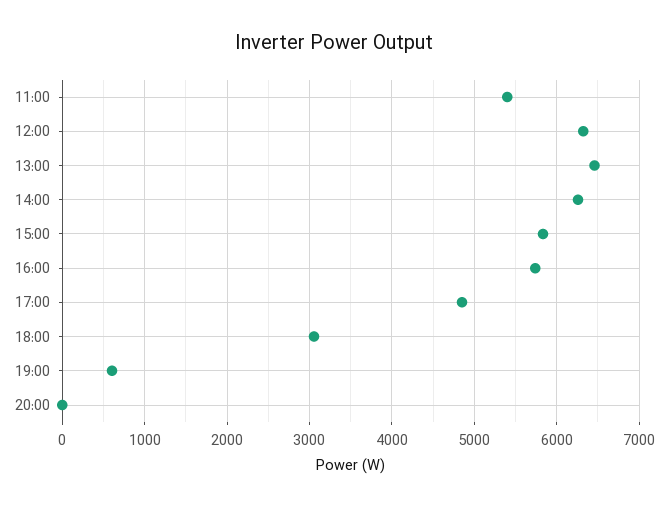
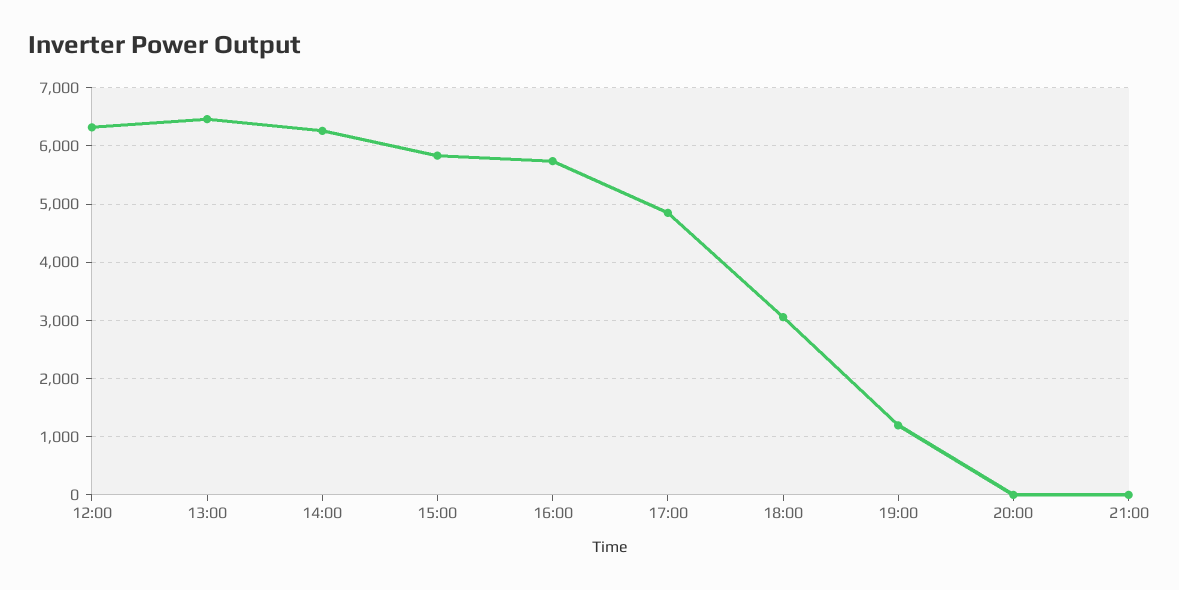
11:00: 5400 -> none
19:00: 600 -> 1200
21:00: none -> 0

